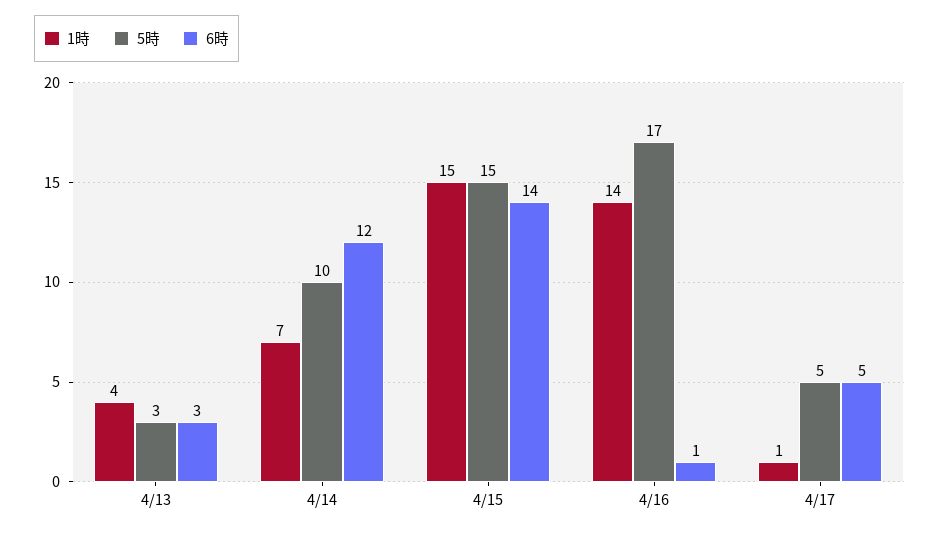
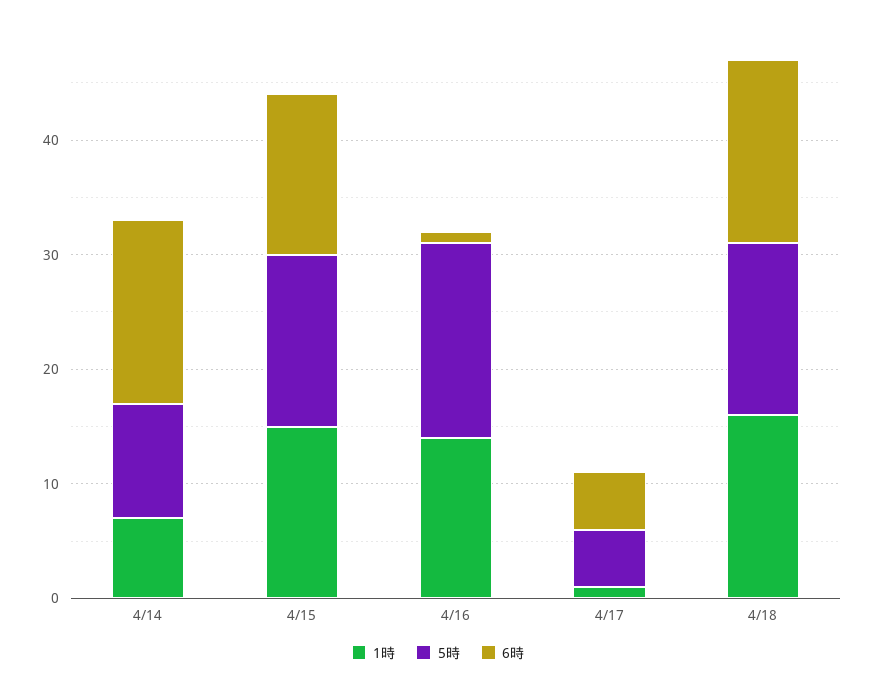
1時, 4/13: 4 -> none
5時, 4/13: 3 -> none
6時, 4/13: 3 -> none
6時, 4/14: 12 -> 16
1時, 4/18: none -> 16
5時, 4/18: none -> 15
6時, 4/18: none -> 16

